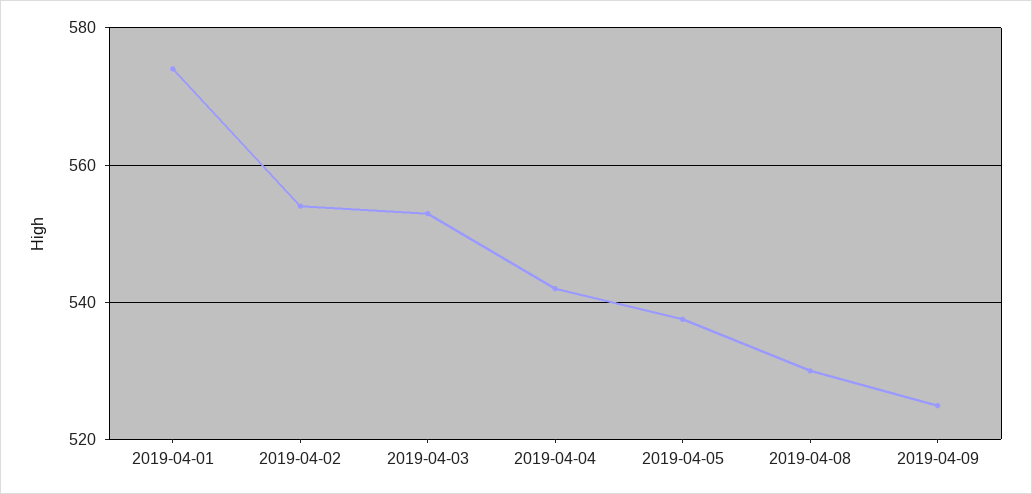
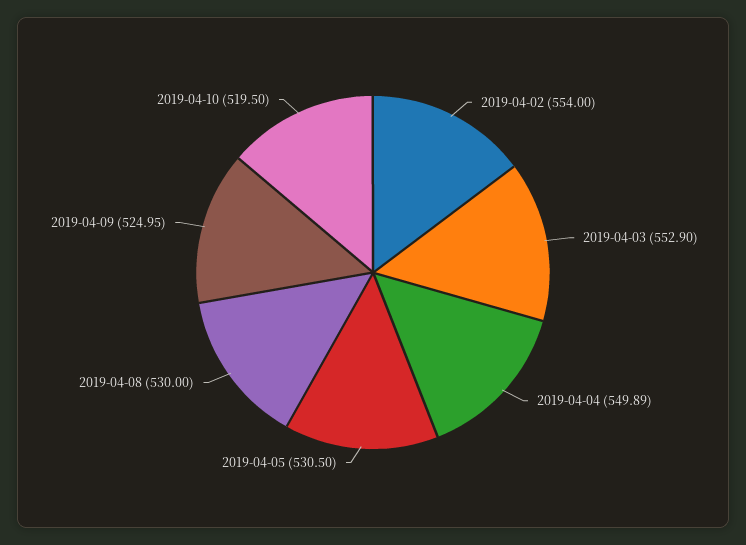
2019-04-01: 574 -> none
2019-04-04: 542 -> 549.89
2019-04-05: 538 -> 530.5
2019-04-10: none -> 519.5

